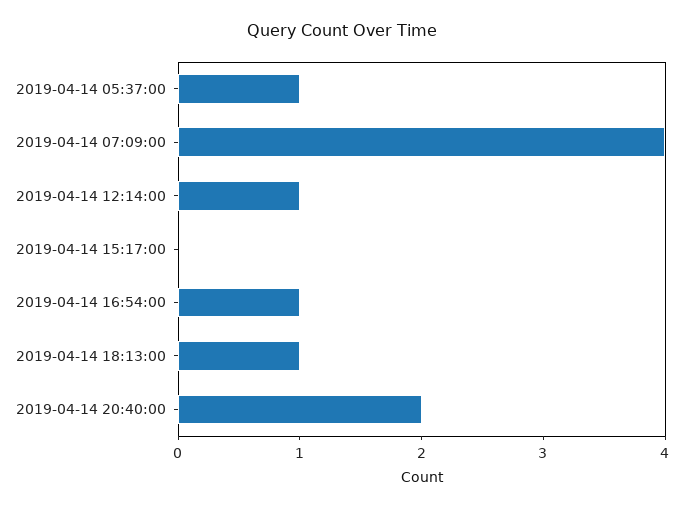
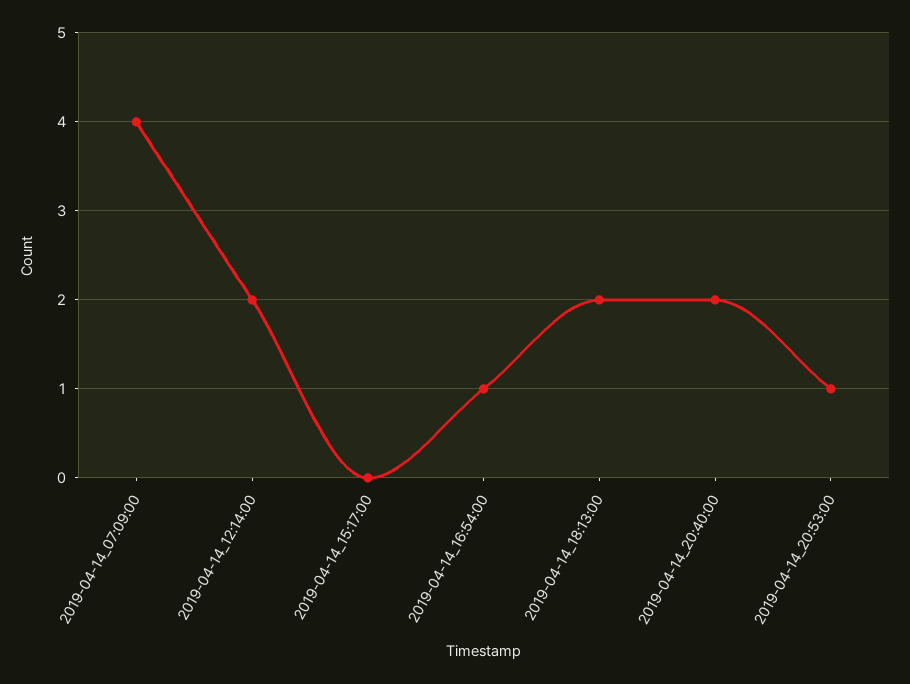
2019-04-14 05:37:00: 1 -> none
2019-04-14 12:14:00: 1 -> 2
2019-04-14 18:13:00: 1 -> 2
2019-04-14_20:53:00: none -> 1

